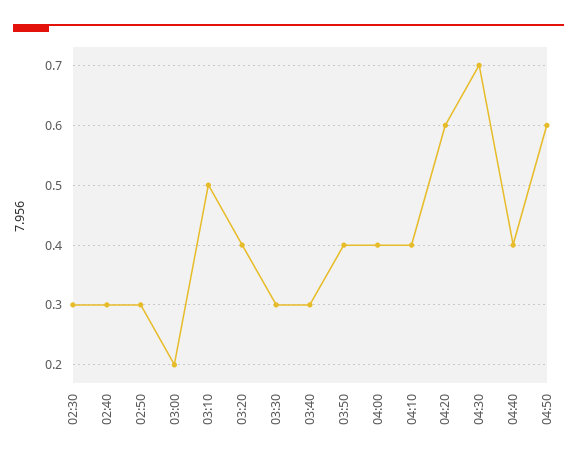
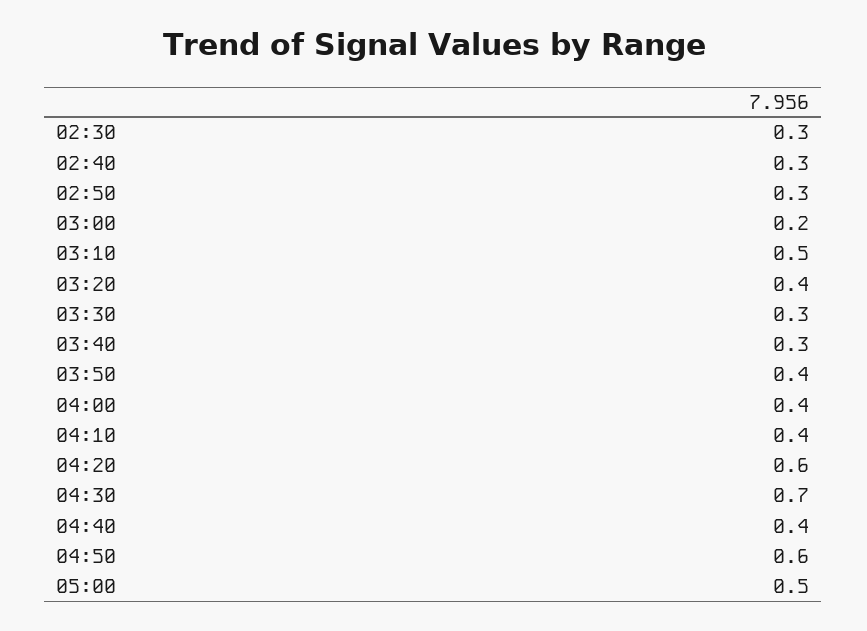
05:00: none -> 0.5

